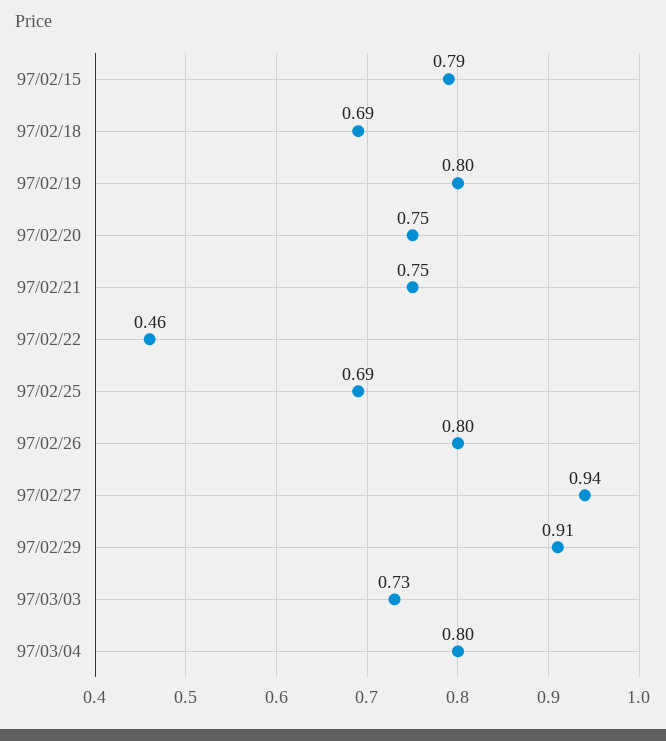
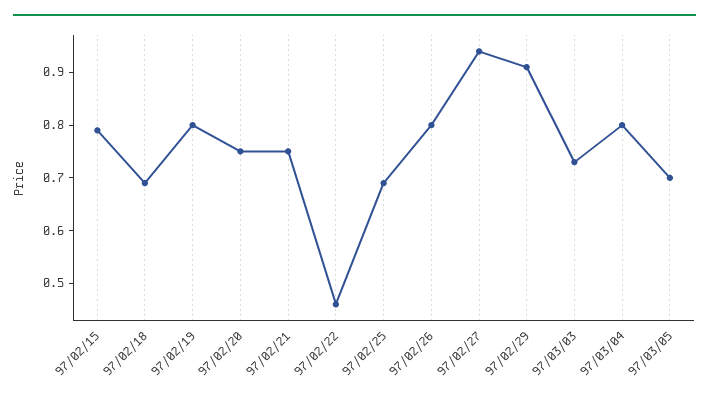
97/03/05: none -> 0.7

